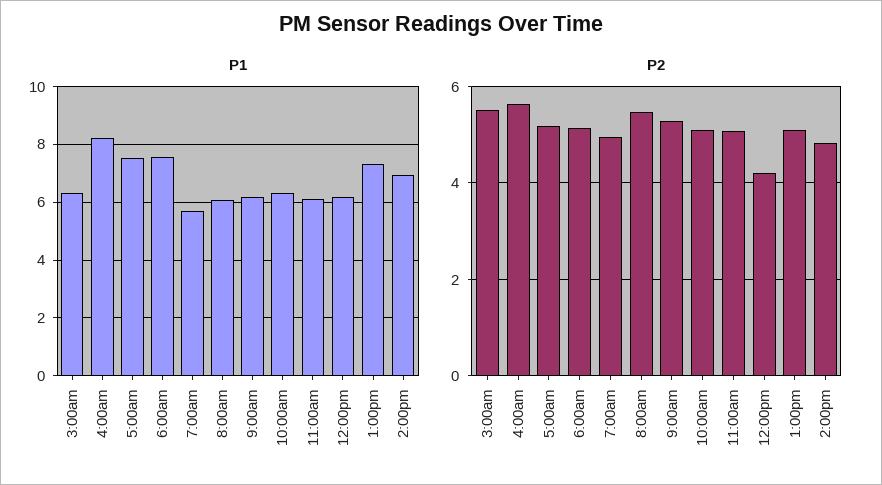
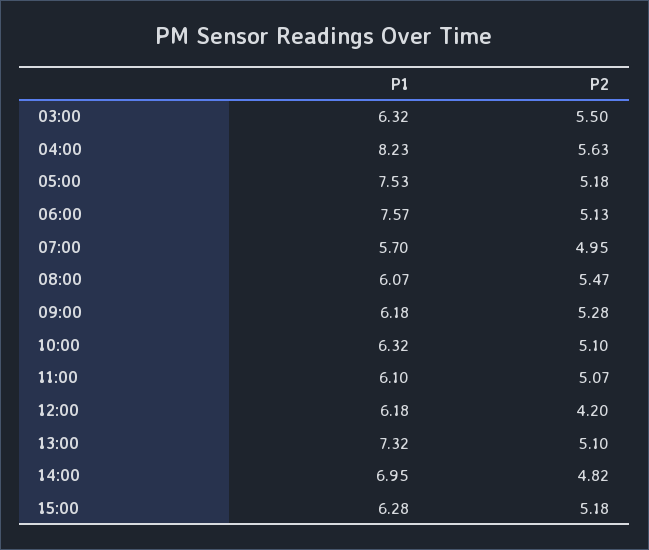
P1, 15:00: none -> 6.28
P2, 15:00: none -> 5.18

